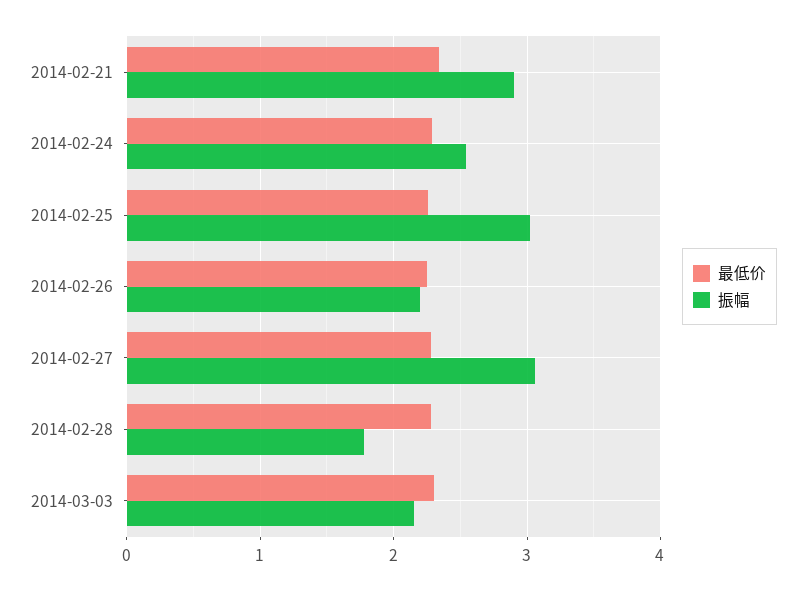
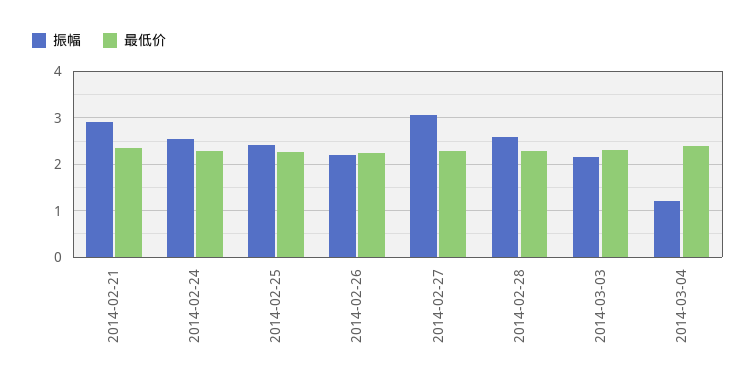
振幅, 2014-02-25: 3 -> 2.4
振幅, 2014-02-28: 1.8 -> 2.6
振幅, 2014-03-04: none -> 1.2
最低价, 2014-03-04: none -> 2.4

